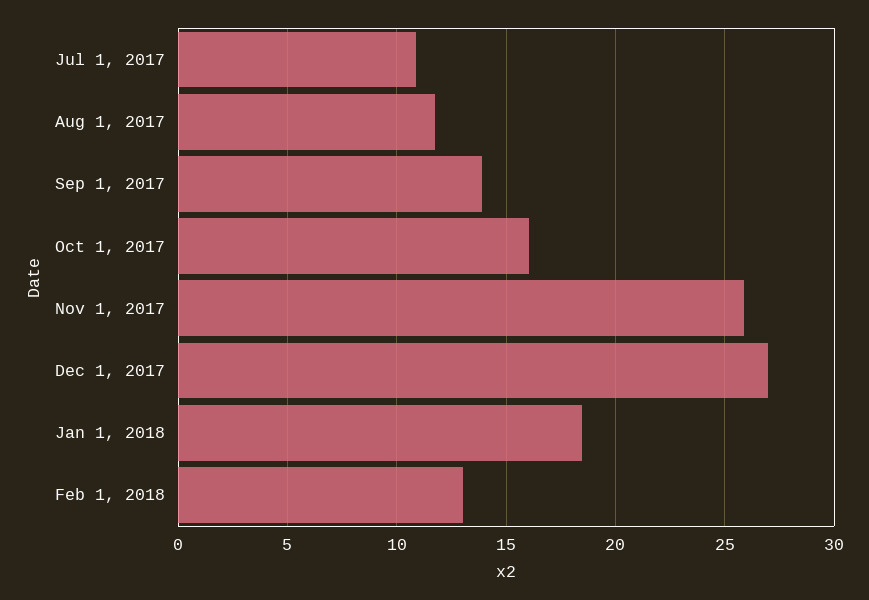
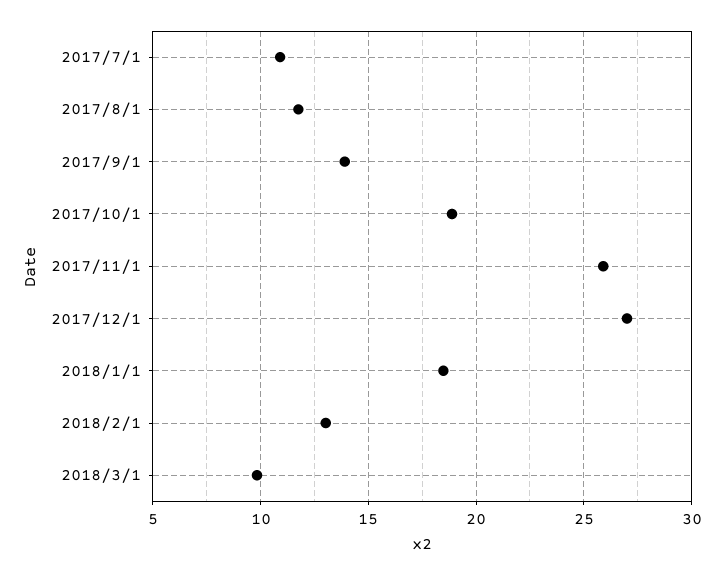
Oct 1, 2017: 16 -> 19
2018/3/1: none -> 10

